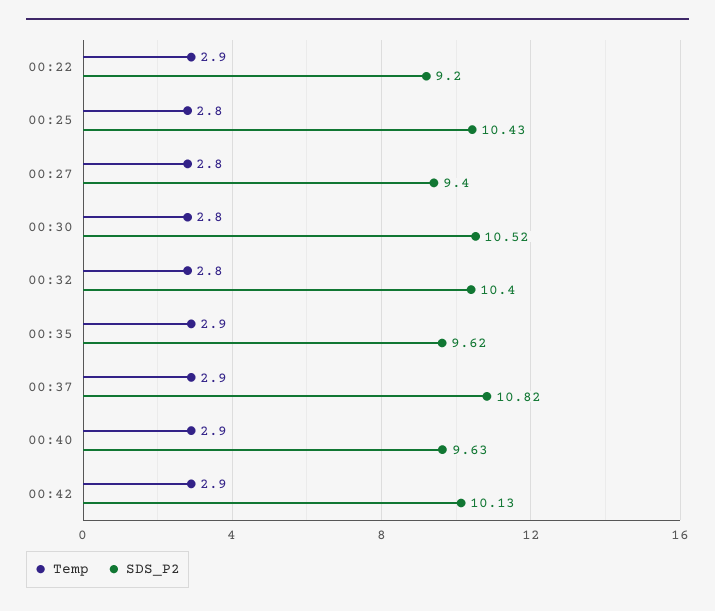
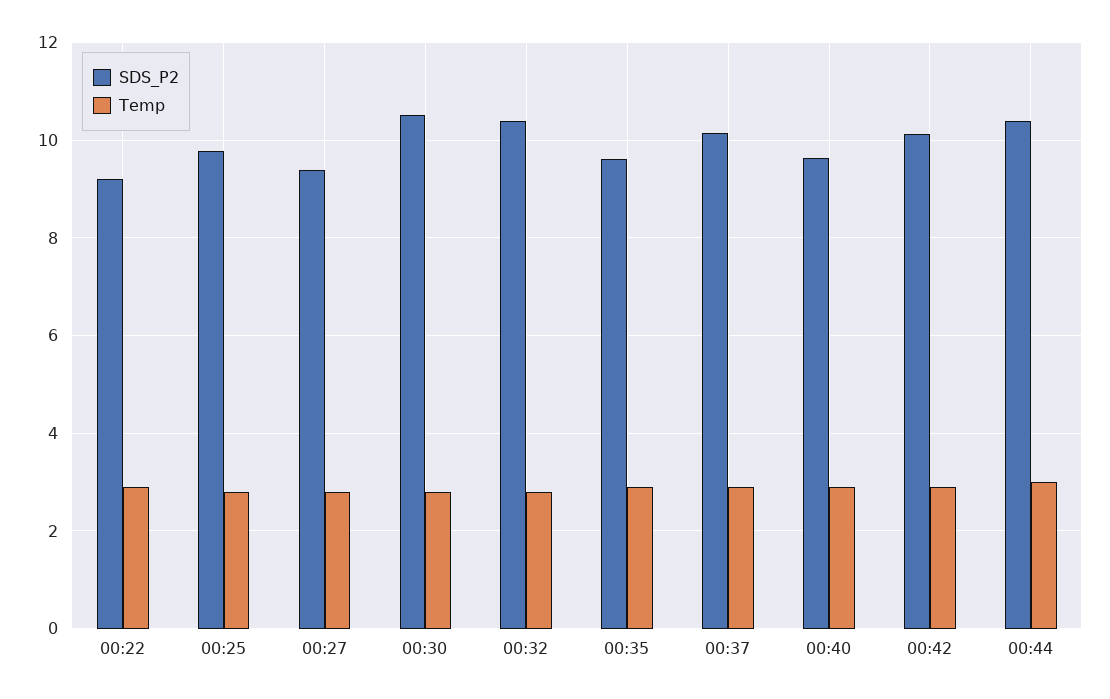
SDS_P2, 00:25: 10.43 -> 9.8
SDS_P2, 00:37: 10.82 -> 10.2
SDS_P2, 00:44: none -> 10.4
Temp, 00:44: none -> 3

